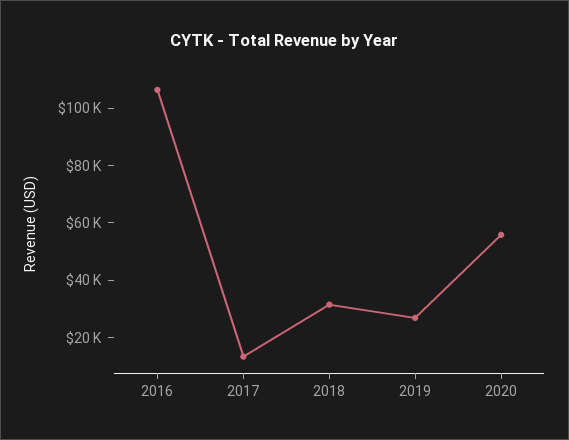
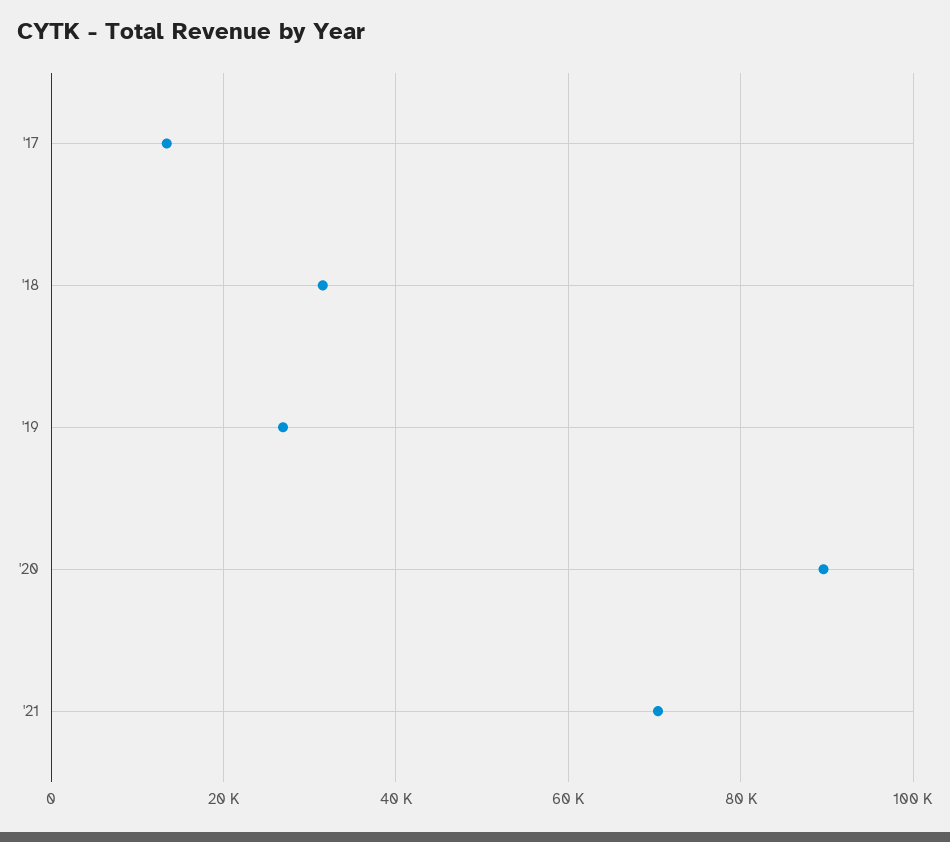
2016: 105000 -> none
2020: 55000 -> 90000
'21: none -> 70000

